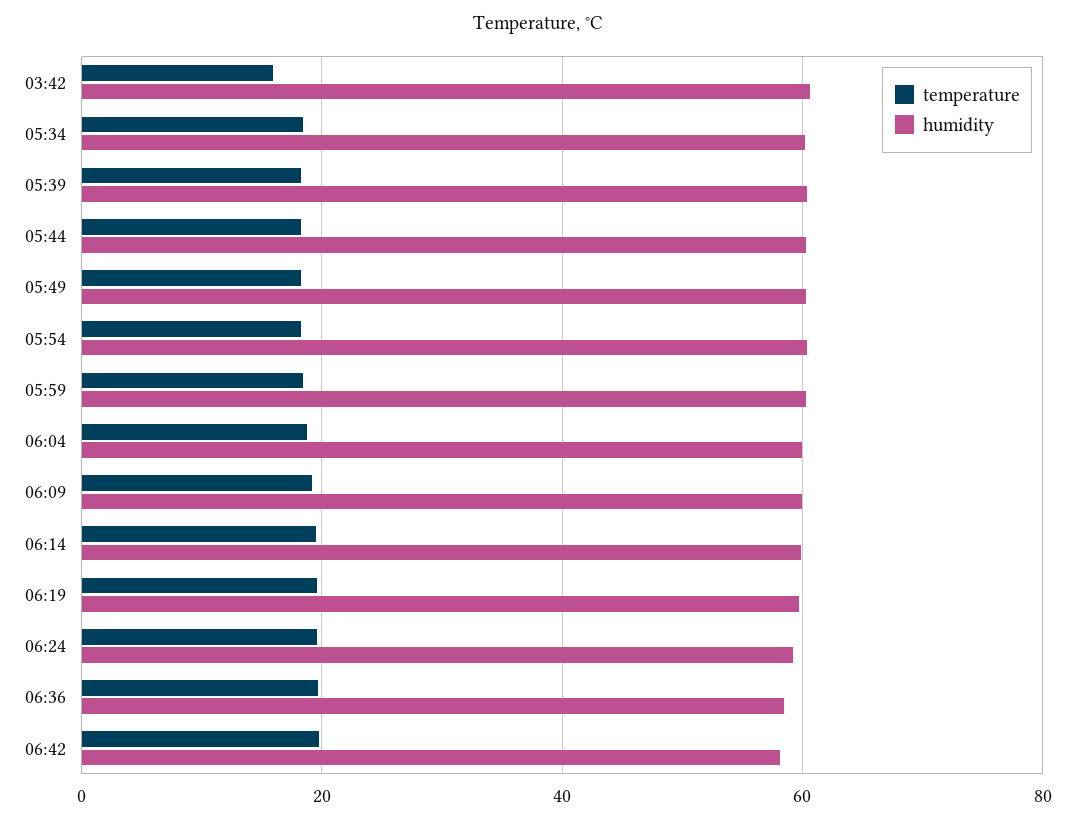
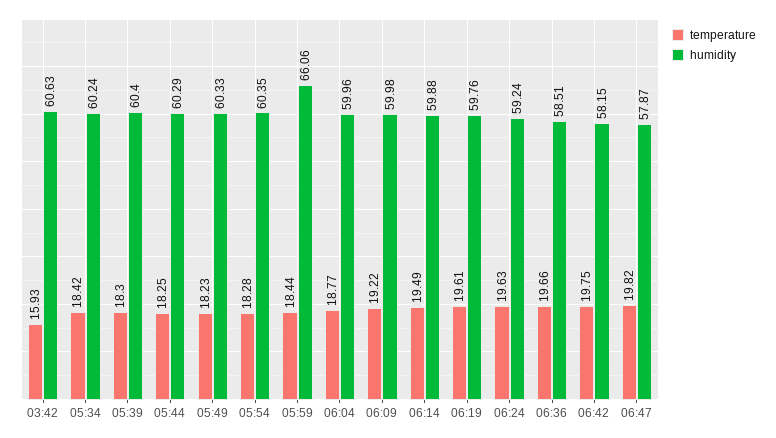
humidity, 05:59: 60 -> 66.06
temperature, 06:47: none -> 19.82
humidity, 06:47: none -> 57.87

